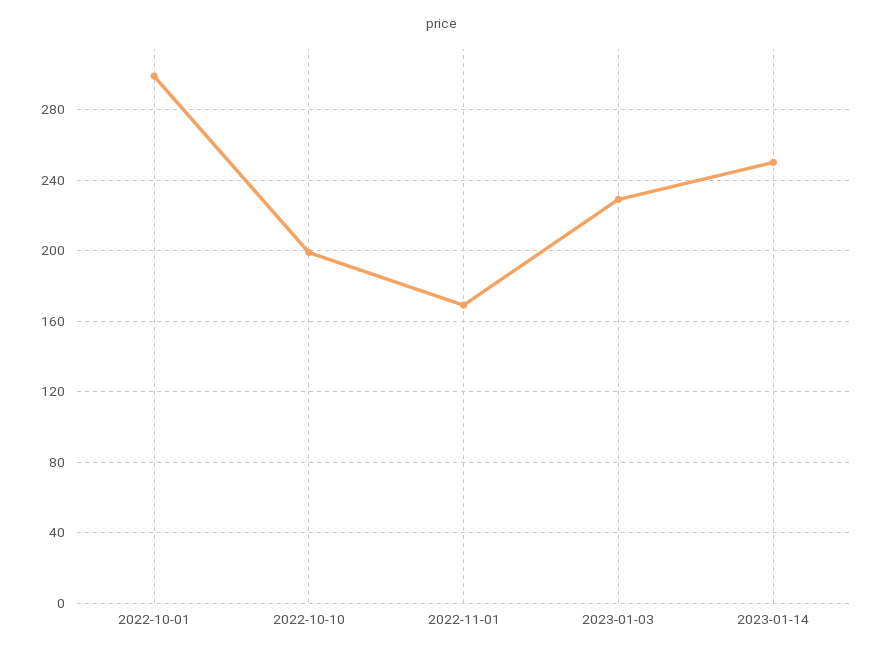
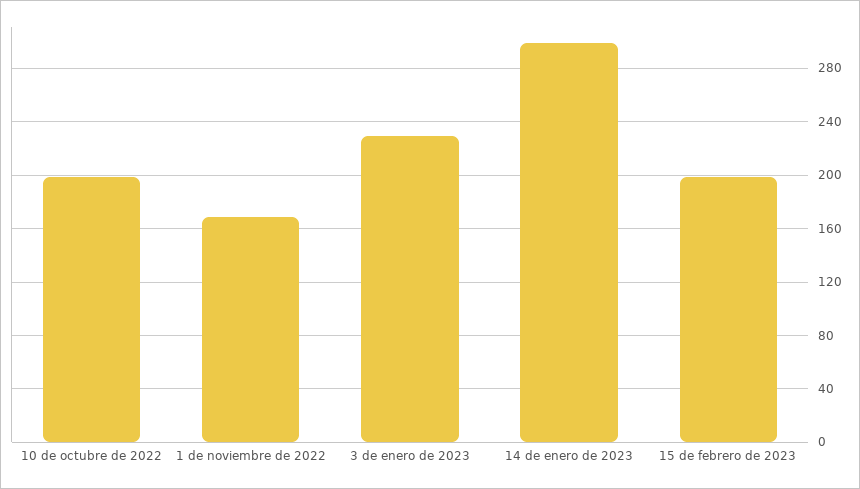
2022-10-01: 300 -> none
2023-01-14: 250 -> 300
15 de febrero de 2023: none -> 200

